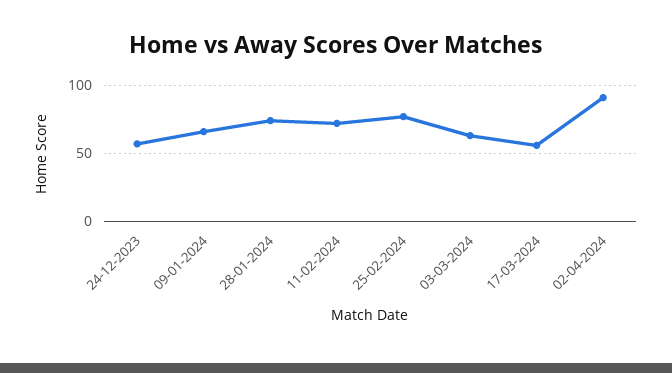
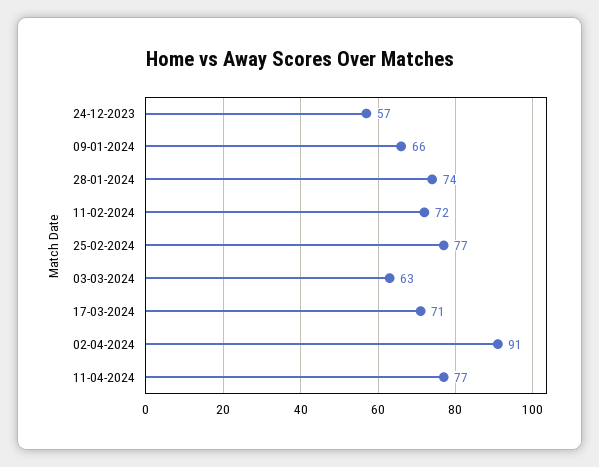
17-03-2024: 55 -> 71
11-04-2024: none -> 77

